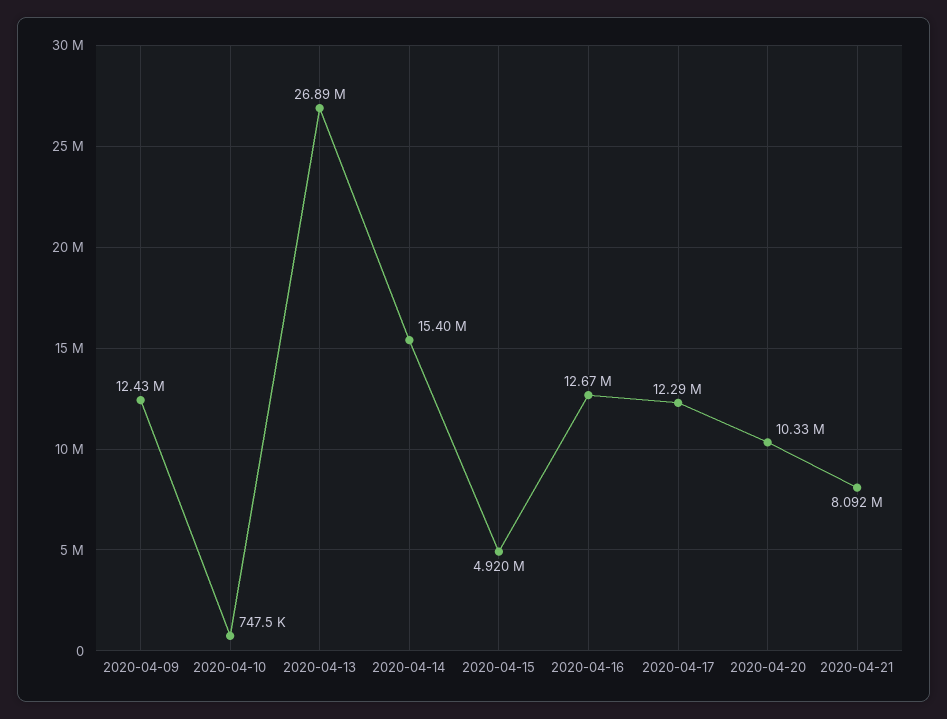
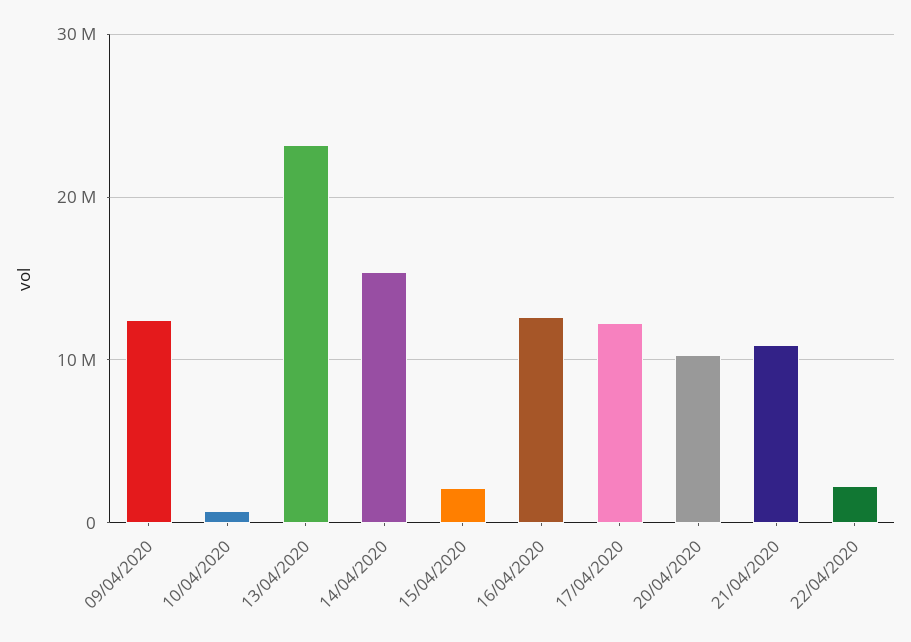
2020-04-13: 26890000 -> 23000000
2020-04-15: 4920000 -> 2000000
2020-04-21: 8092000 -> 11000000
22/04/2020: none -> 2000000

